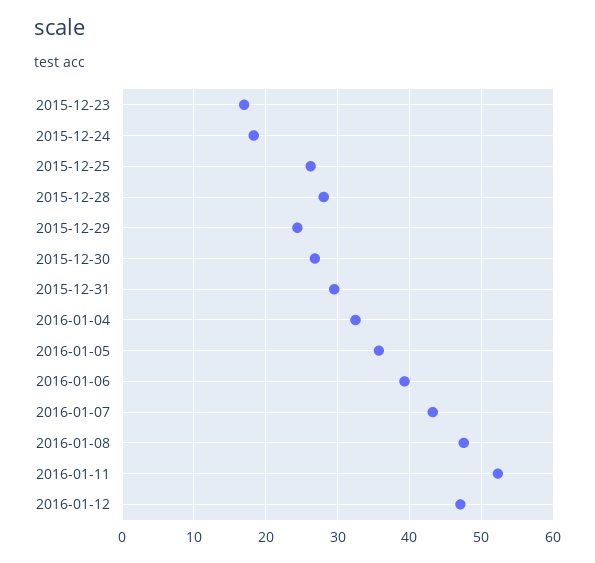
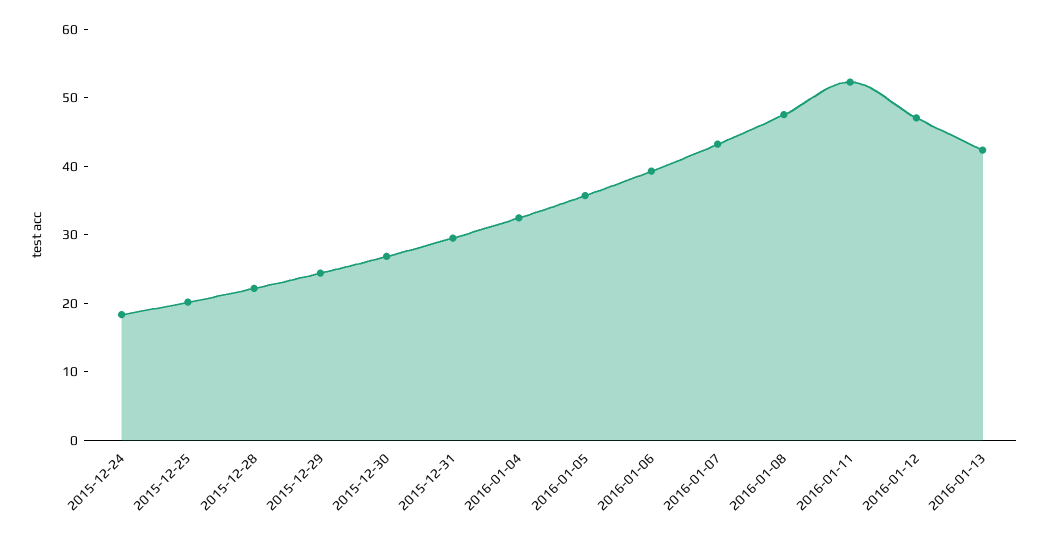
2015-12-23: 17 -> none
2015-12-25: 26 -> 20
2015-12-28: 28 -> 22
2016-01-13: none -> 42

